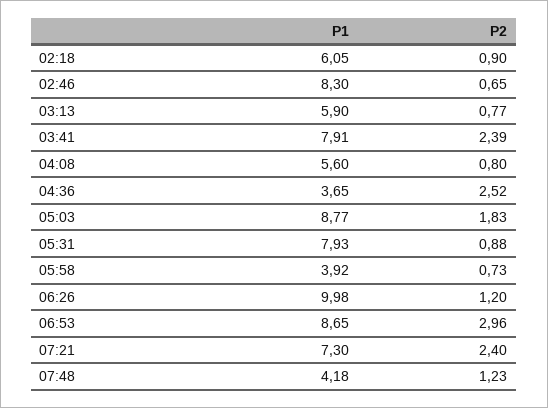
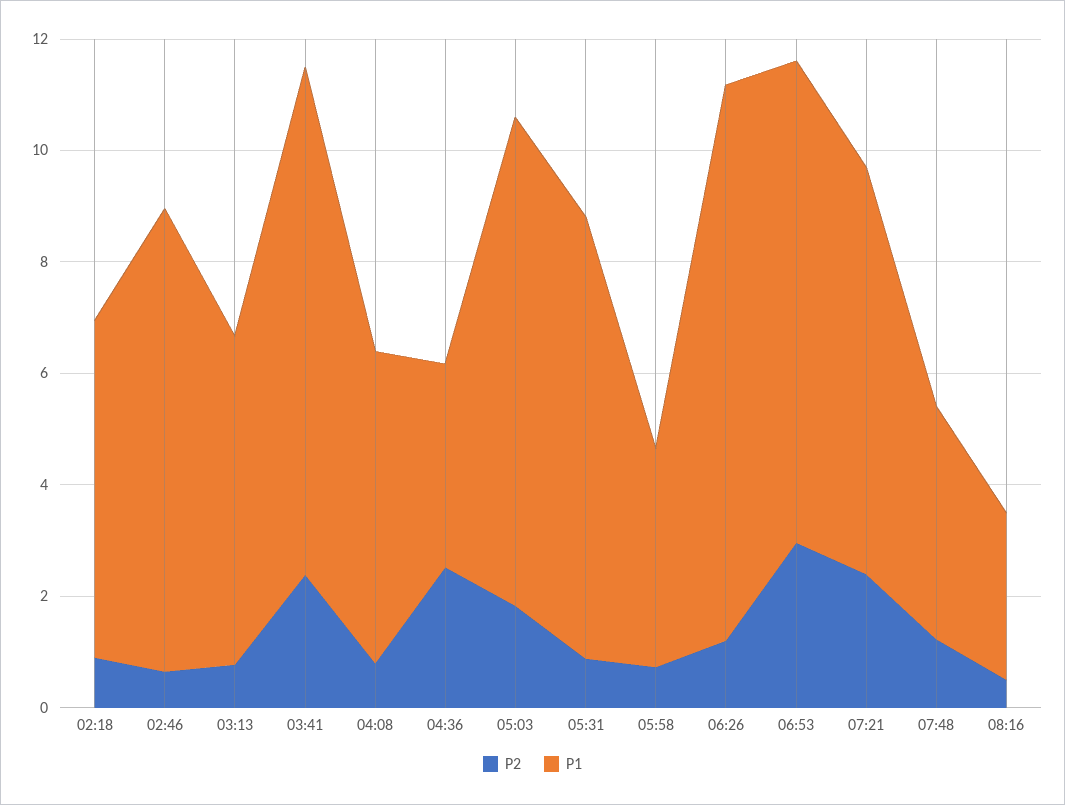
P1, 03:41: 7.91 -> 9
P2, 08:16: none -> 0.5
P1, 08:16: none -> 3

